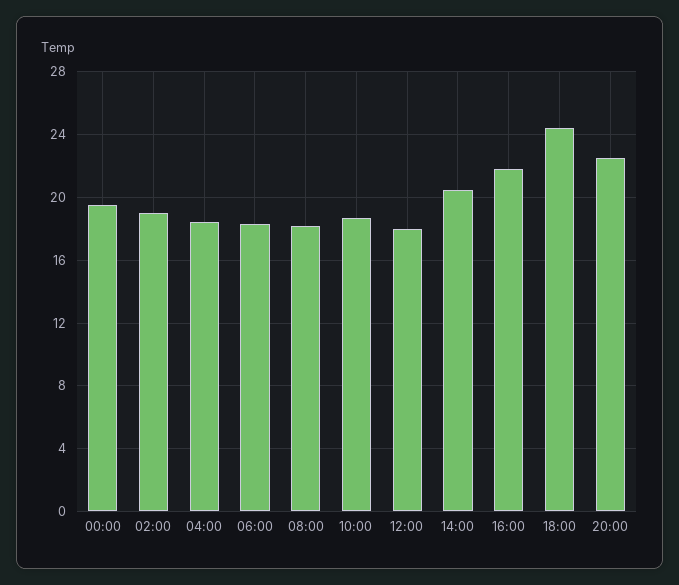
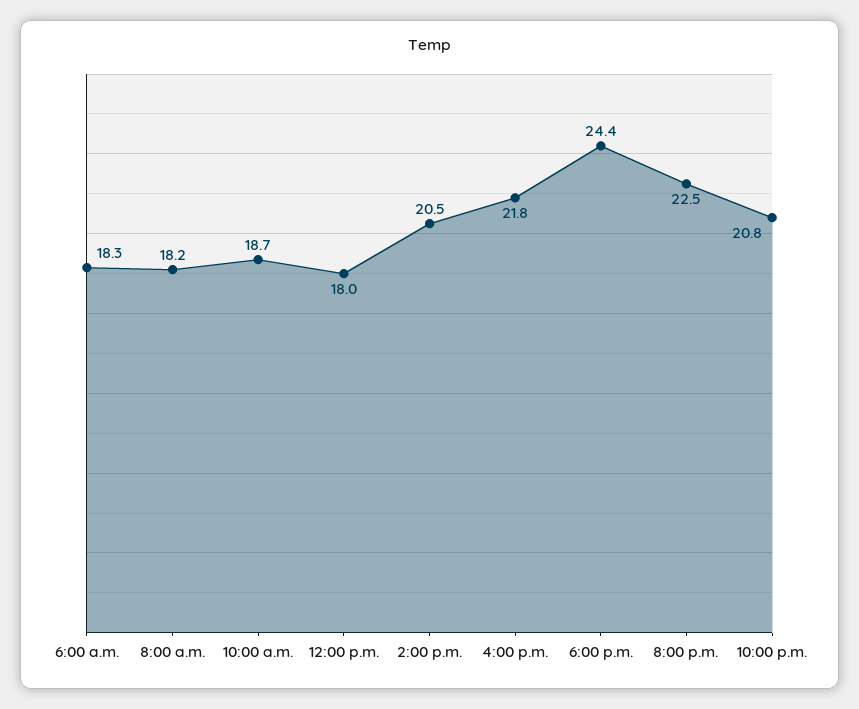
00:00: 19.5 -> none
02:00: 19 -> none
04:00: 18.5 -> none
10:00 p.m.: none -> 20.8

